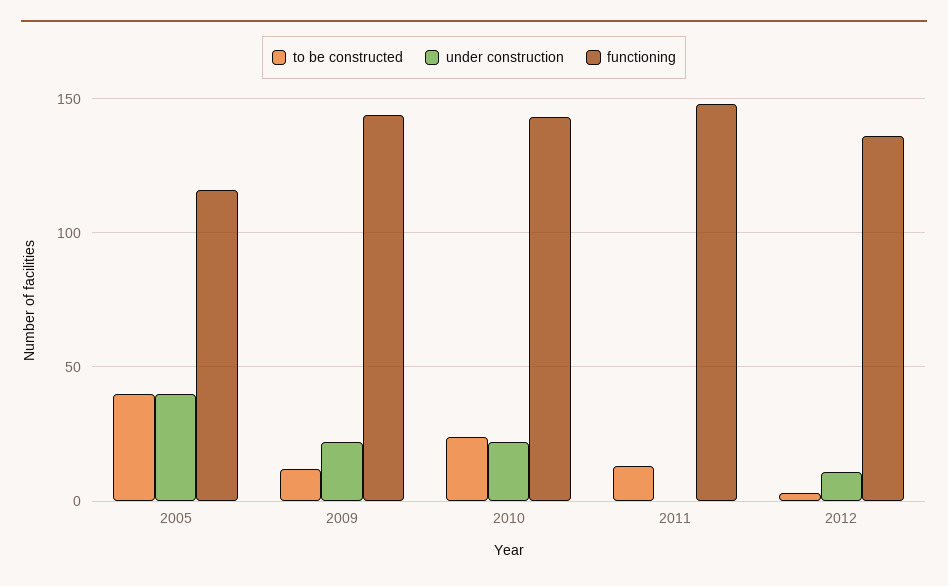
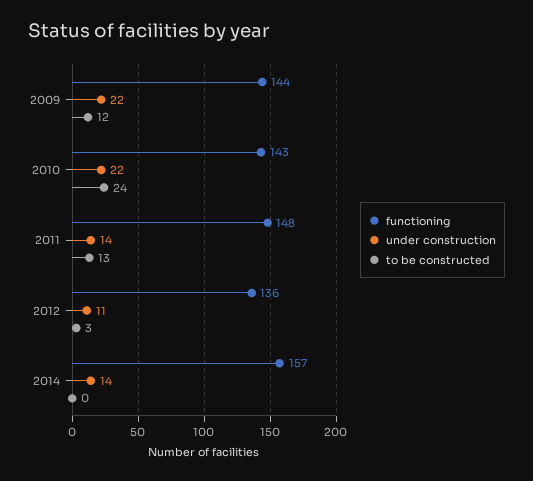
to be constructed, 2005: 40 -> none
under construction, 2005: 40 -> none
functioning, 2005: 115 -> none
under construction, 2011: 0 -> 14
functioning, 2014: none -> 157
under construction, 2014: none -> 14
to be constructed, 2014: none -> 0

